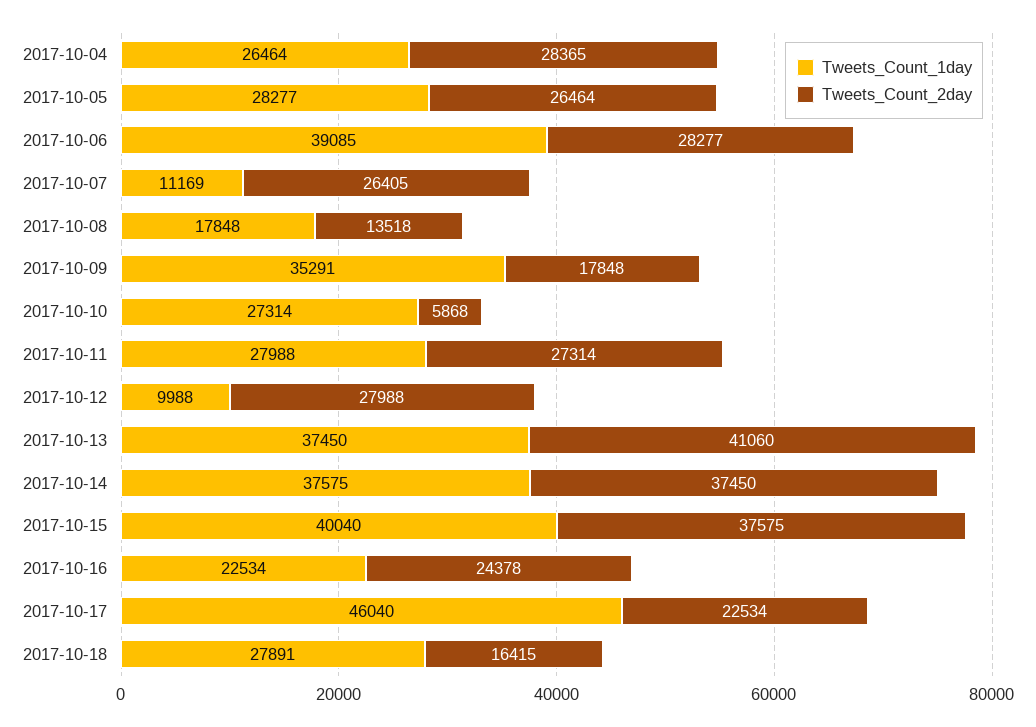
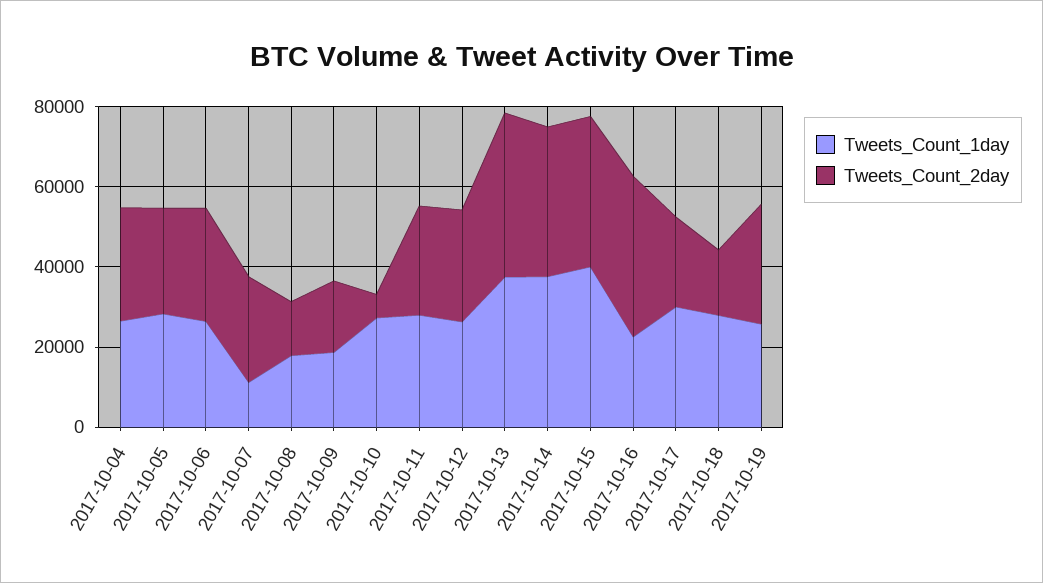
Tweets_Count_1day, 2017-10-06: 39085 -> 25000
Tweets_Count_1day, 2017-10-09: 35291 -> 20000
Tweets_Count_1day, 2017-10-12: 9988 -> 25000
Tweets_Count_2day, 2017-10-16: 24378 -> 40000
Tweets_Count_1day, 2017-10-17: 46040 -> 30000
Tweets_Count_1day, 2017-10-19: none -> 25000
Tweets_Count_2day, 2017-10-19: none -> 30000

